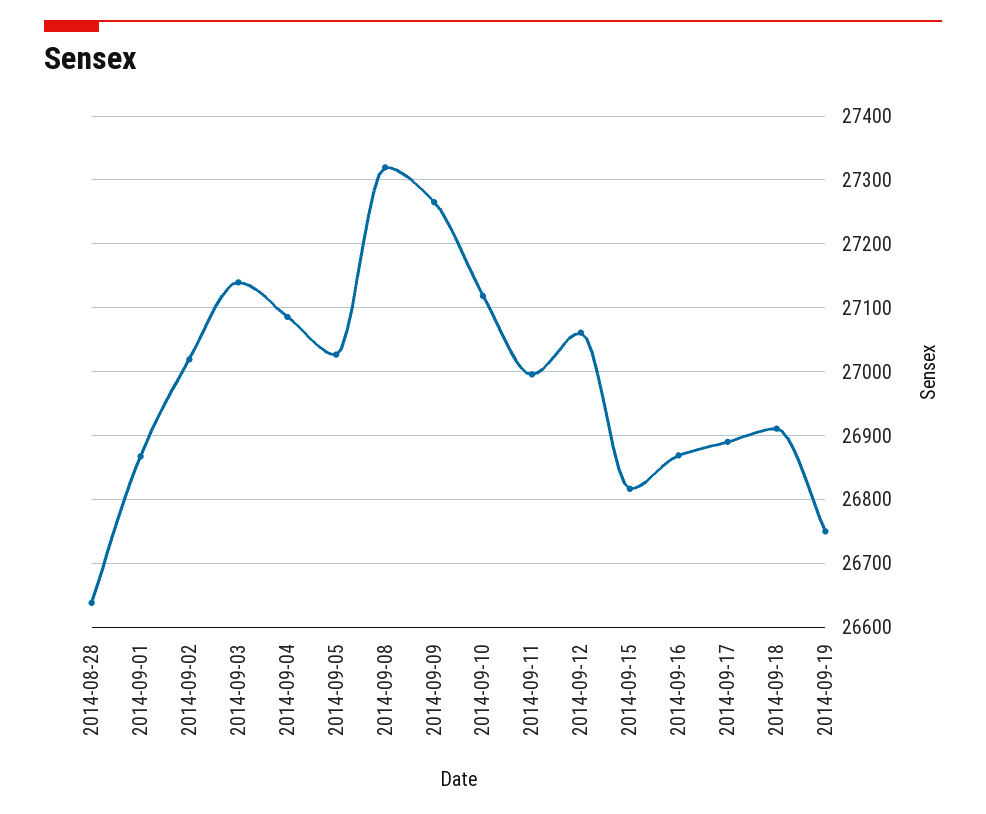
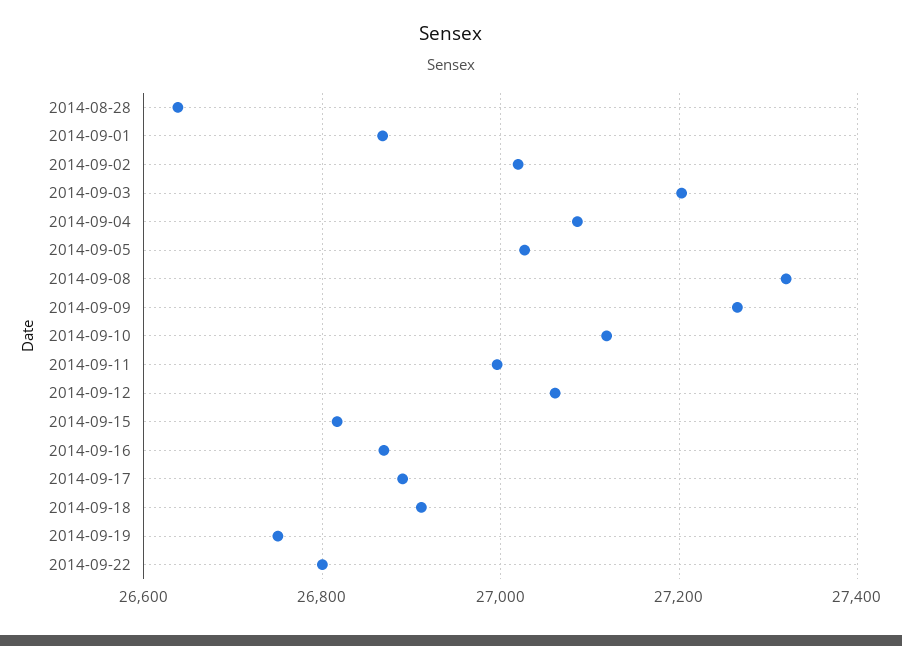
2014-09-03: 27140 -> 27200
2014-09-22: none -> 26800

